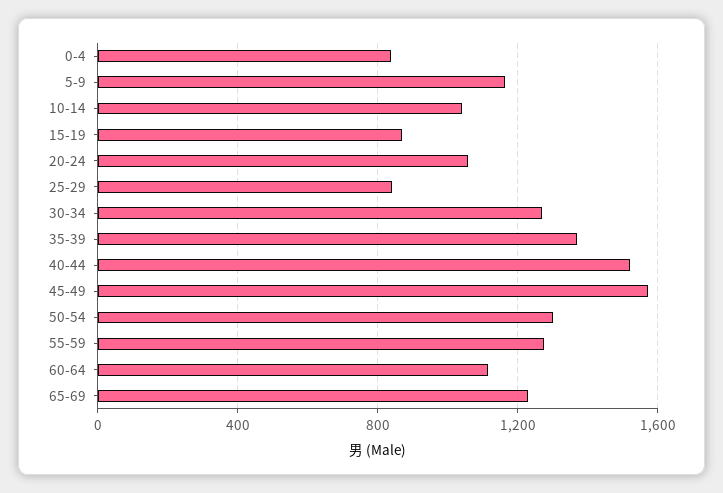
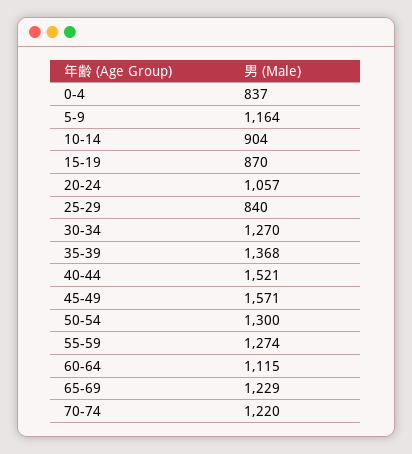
10-14: 1050 -> 904
70-74: none -> 1220

